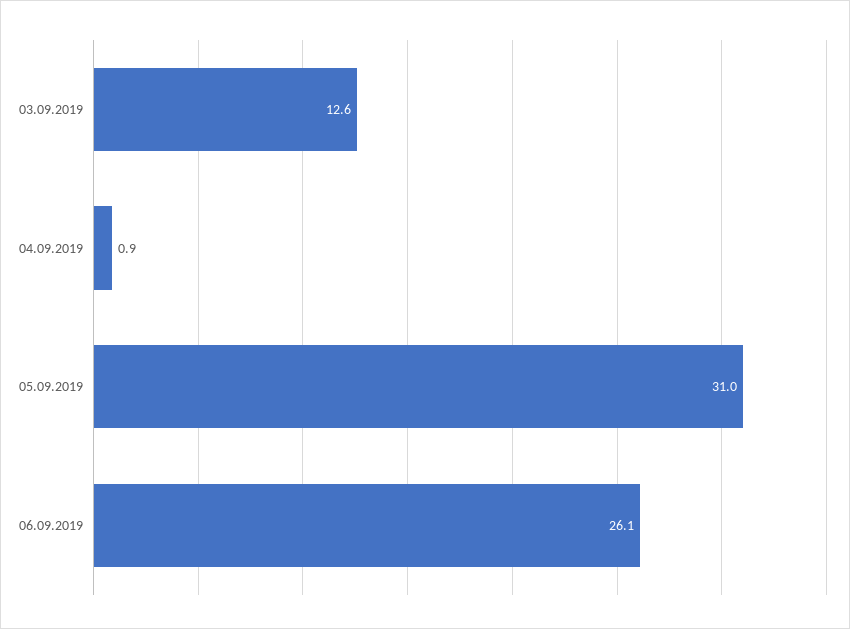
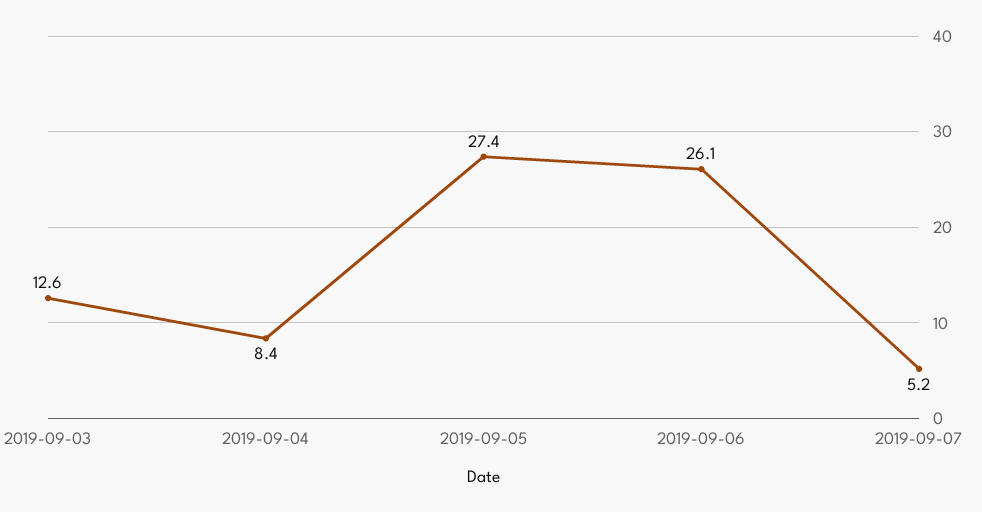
04.09.2019: 0.9 -> 8.4
05.09.2019: 31 -> 27.4
2019-09-07: none -> 5.2

